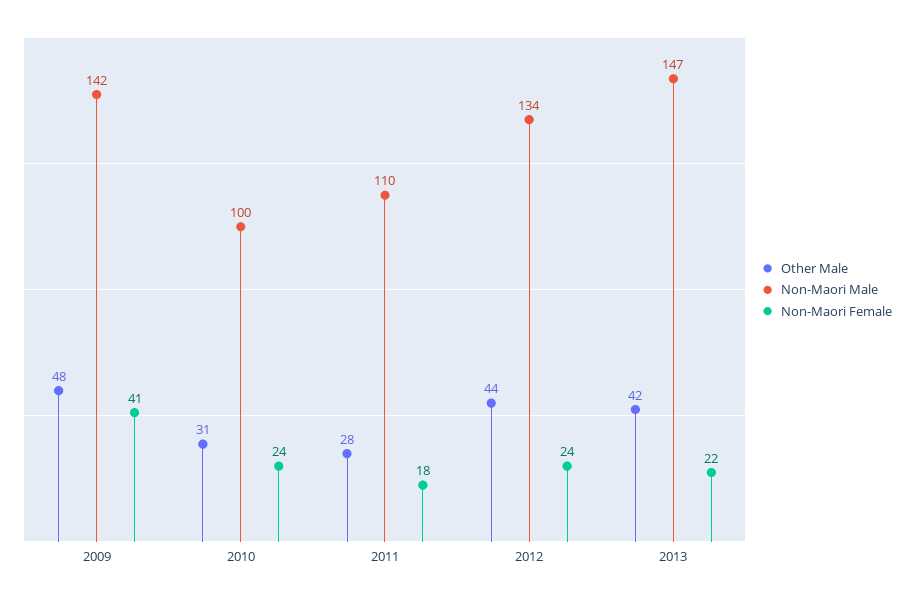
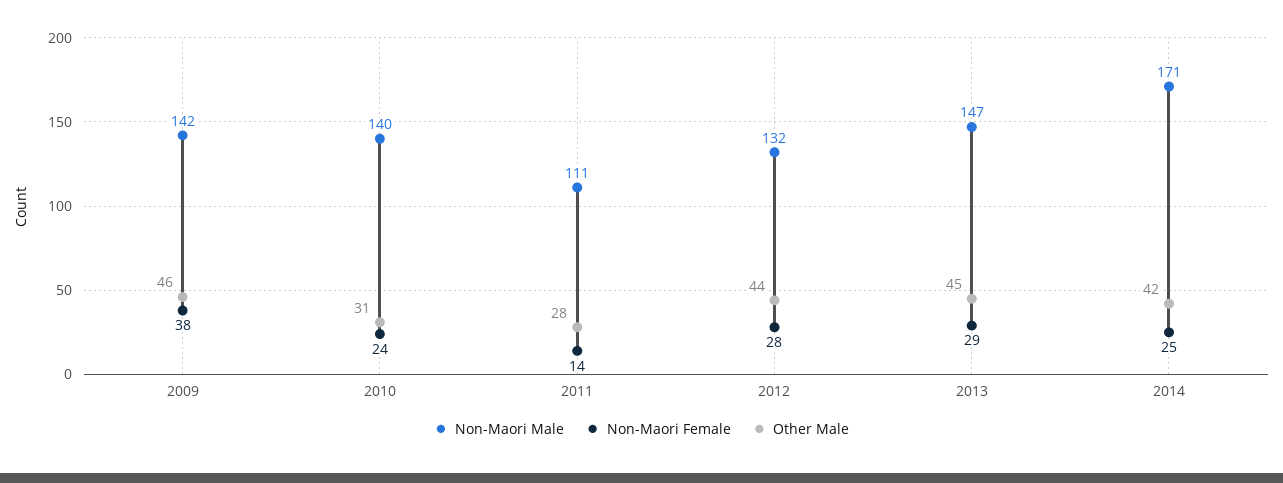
Other Male, 2009: 48 -> 46
Non-Maori Female, 2009: 41 -> 38
Non-Maori Male, 2010: 100 -> 140
Non-Maori Male, 2011: 110 -> 111
Non-Maori Female, 2011: 18 -> 14
Non-Maori Male, 2012: 134 -> 132
Non-Maori Female, 2012: 24 -> 28
Other Male, 2013: 42 -> 45
Non-Maori Female, 2013: 22 -> 29
Non-Maori Male, 2014: none -> 171
Non-Maori Female, 2014: none -> 25
Other Male, 2014: none -> 42

